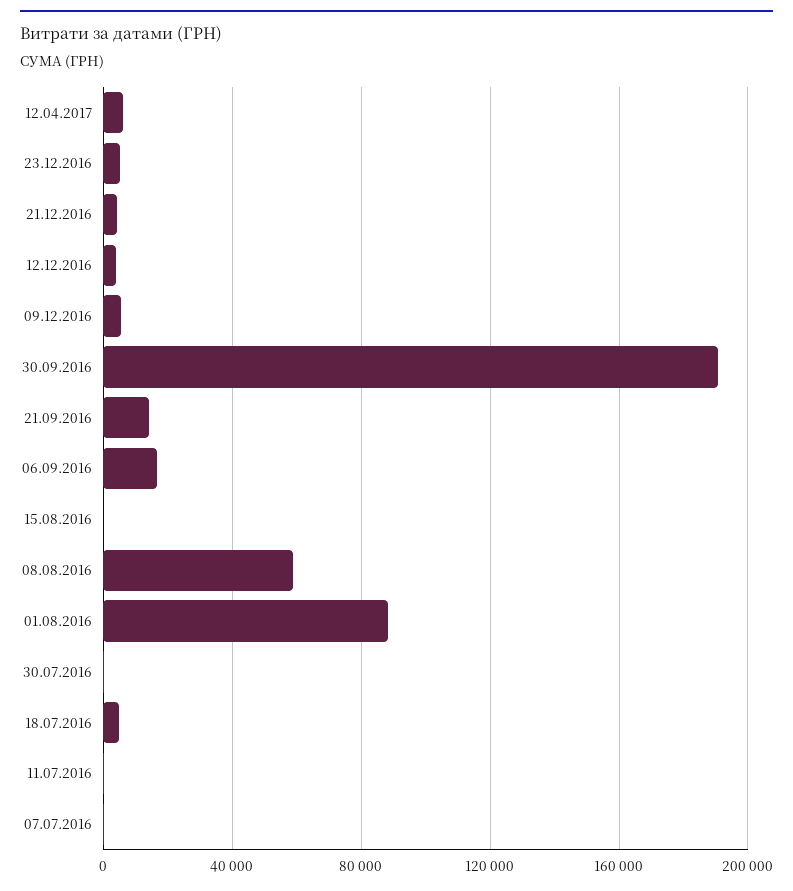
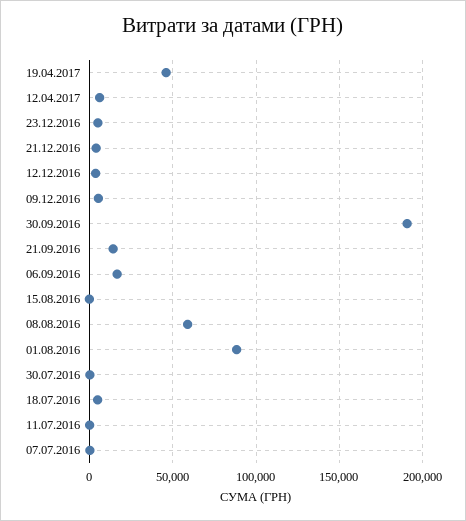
19.04.2017: none -> 45000

